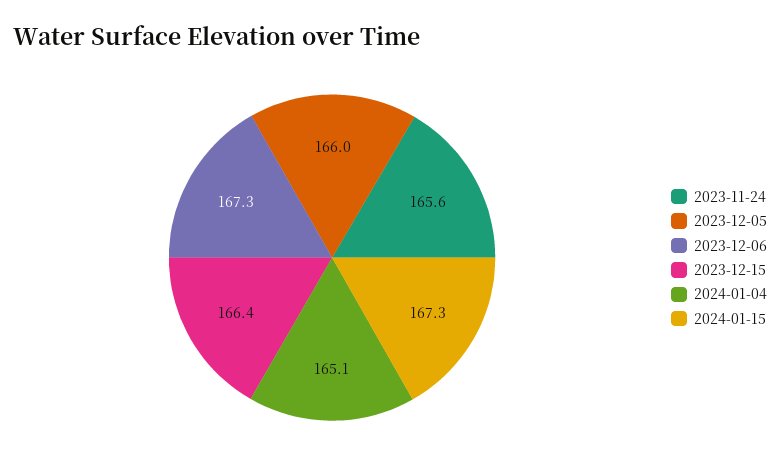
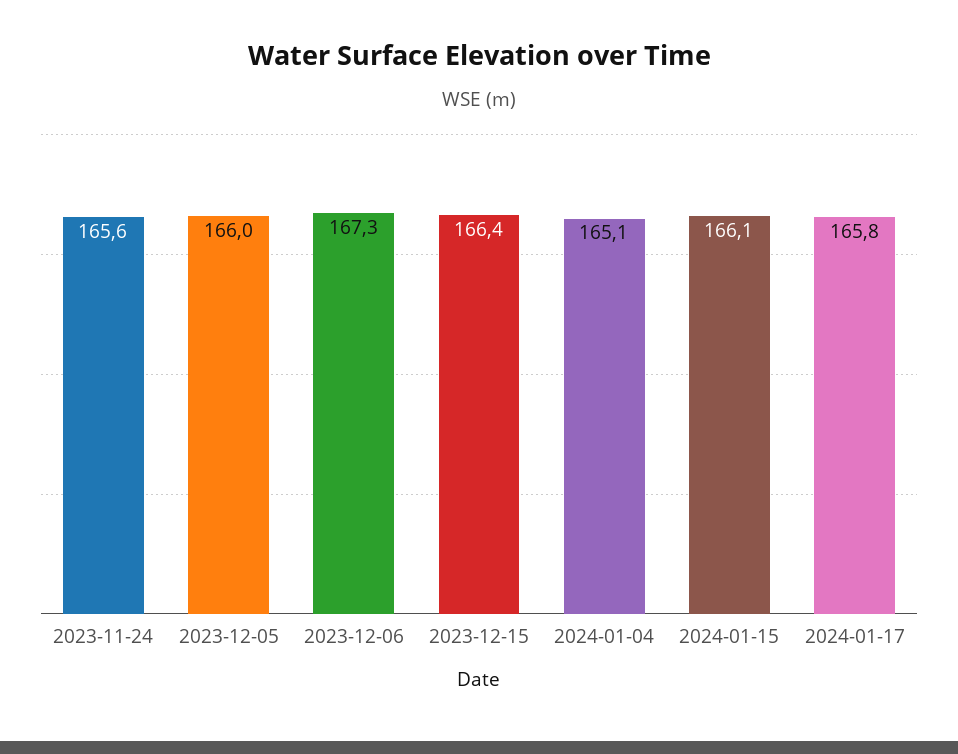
2024-01-15: 167.3 -> 166.1
2024-01-17: none -> 165.8

